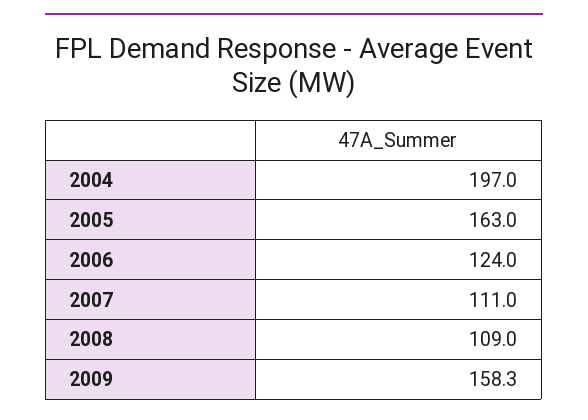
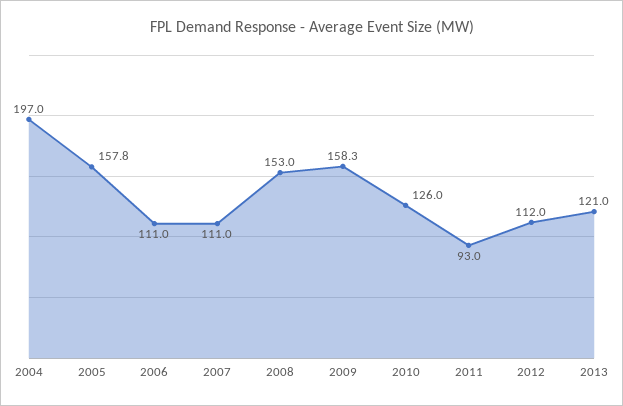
2005: 163 -> 157.8
2006: 124 -> 111
2008: 109 -> 153
2010: none -> 126
2011: none -> 93
2012: none -> 112
2013: none -> 121

